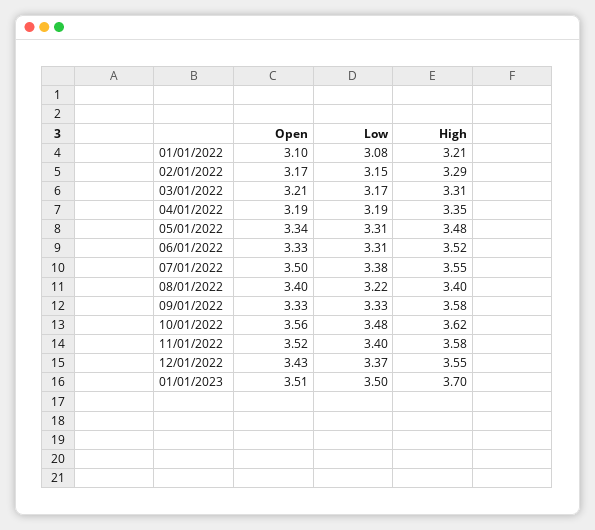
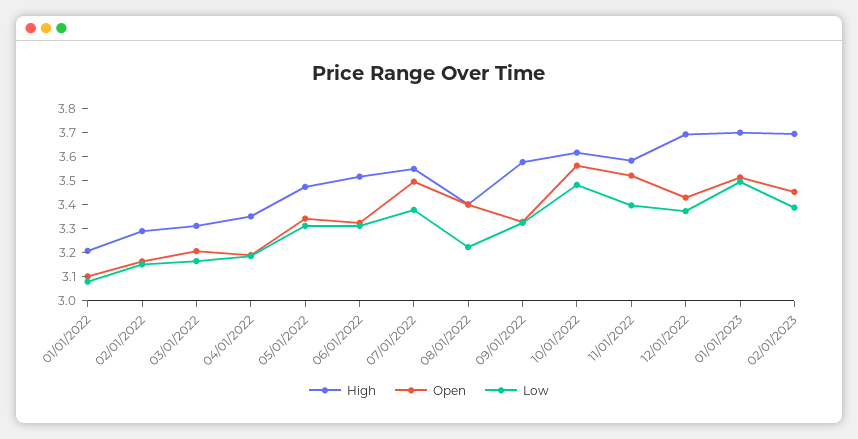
High, 12/01/2022: 3.55 -> 3.7
High, 02/01/2023: none -> 3.7
Open, 02/01/2023: none -> 3.45
Low, 02/01/2023: none -> 3.4

